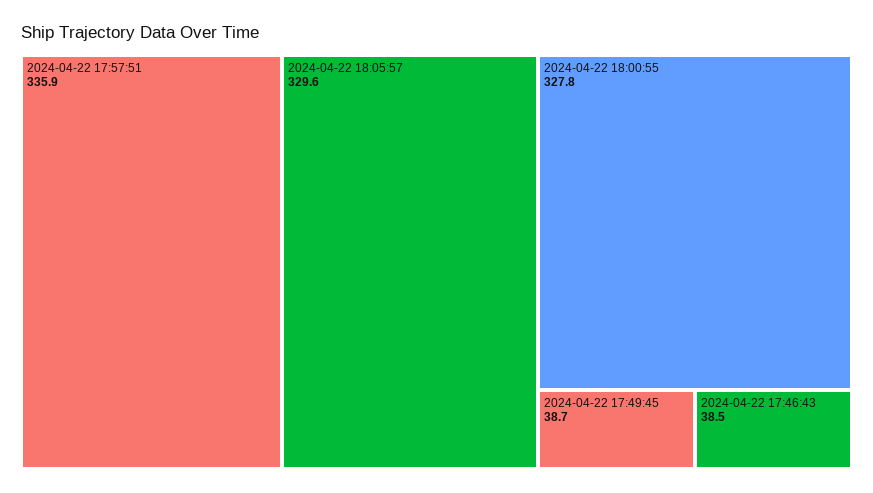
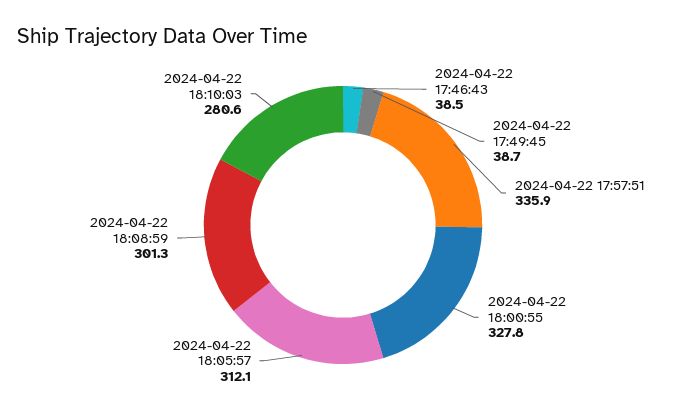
2024-04-22 18:05:57: 329.6 -> 312.1
2024-04-22 18:08:59: none -> 301.3
2024-04-22 18:10:03: none -> 280.6

